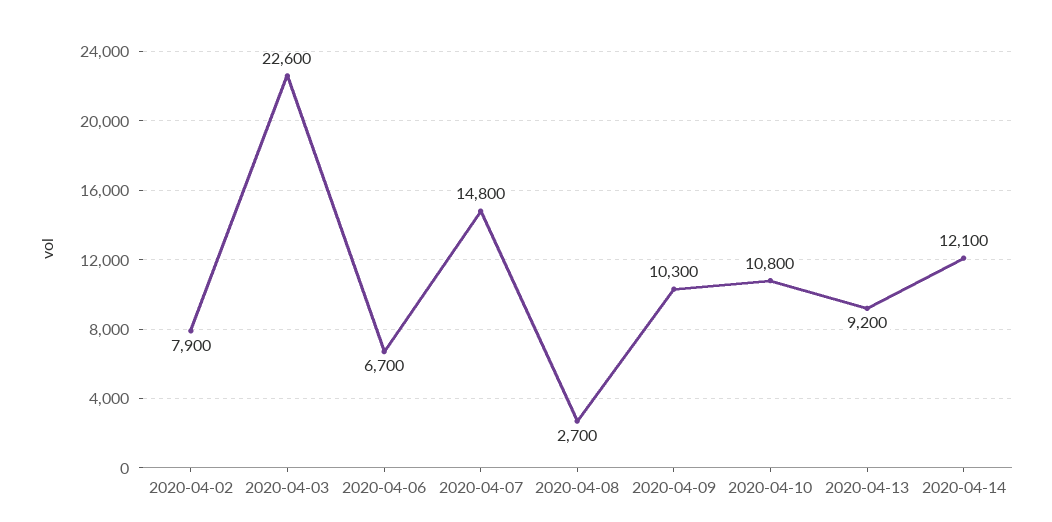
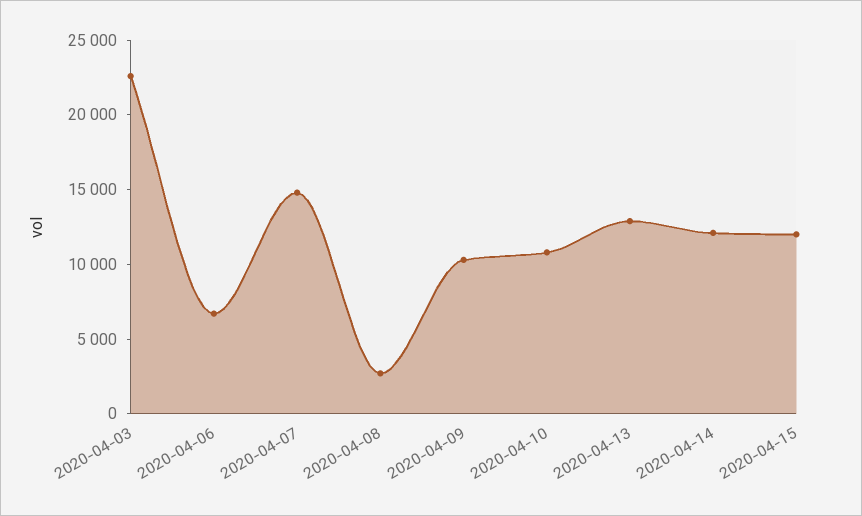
2020-04-02: 7900 -> none
2020-04-13: 9200 -> 13000
2020-04-15: none -> 12000

